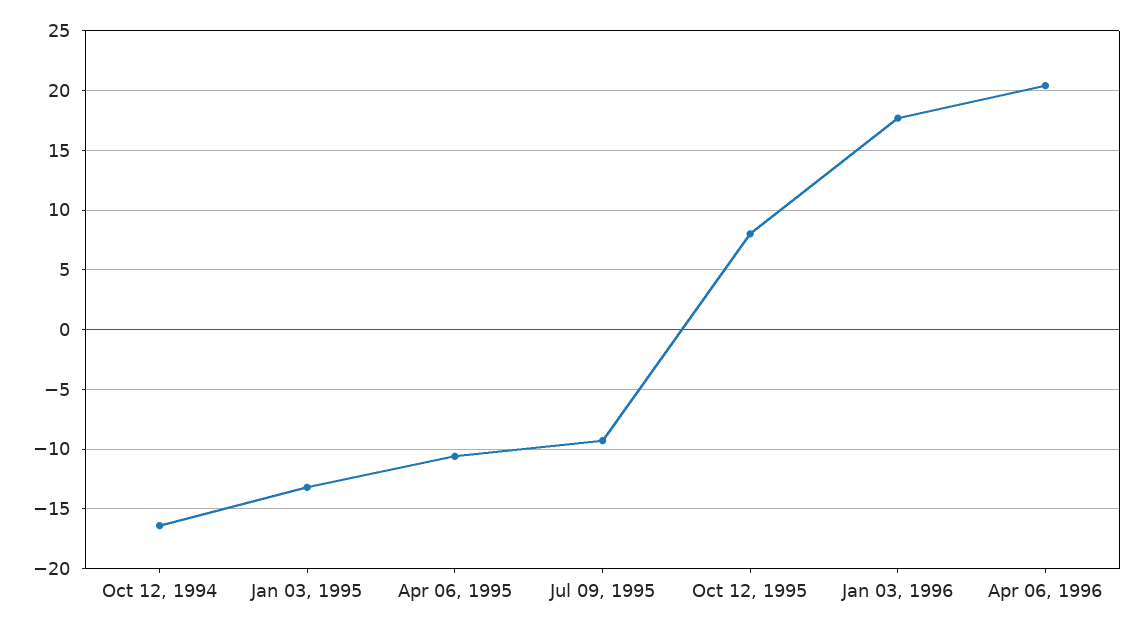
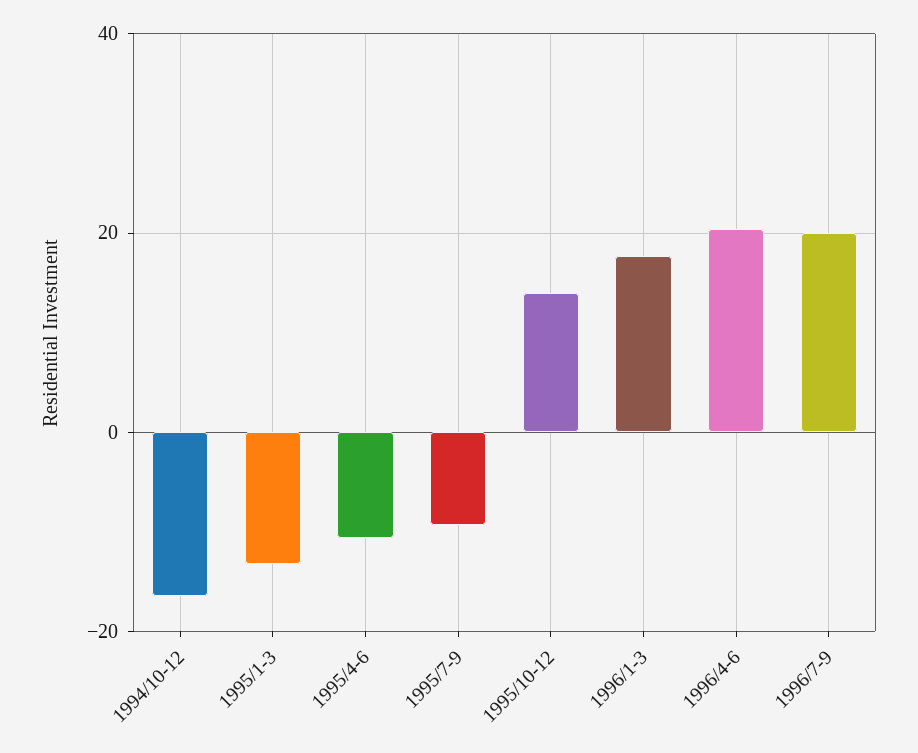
Oct 12, 1995: 8 -> 14
1996/7-9: none -> 20

